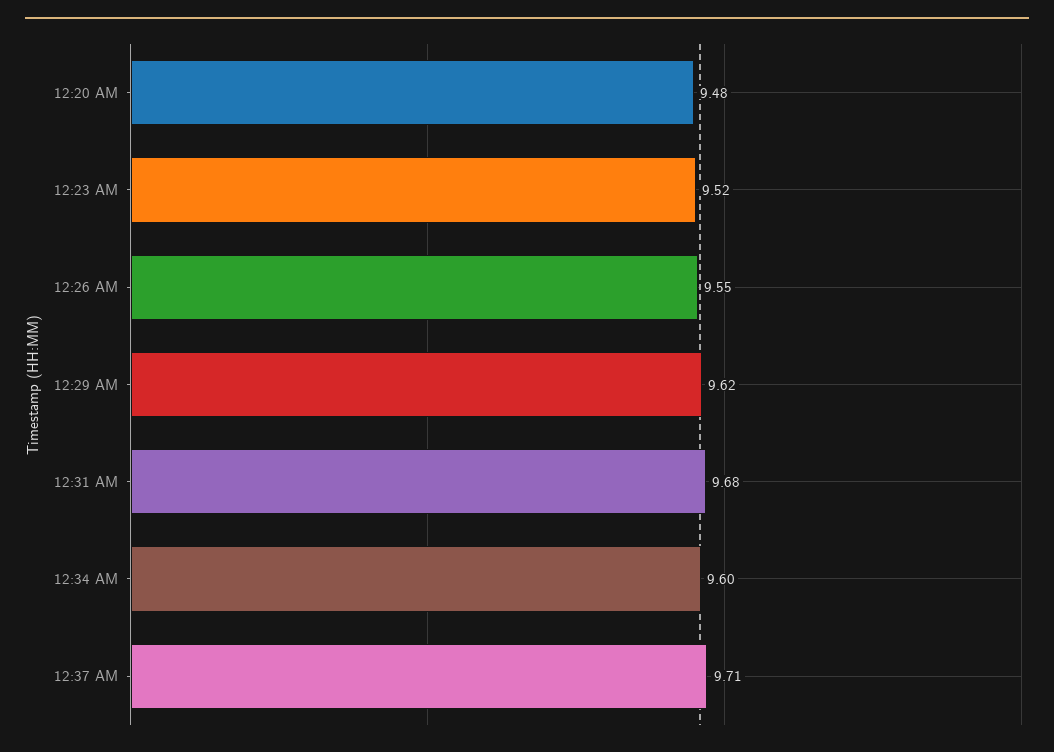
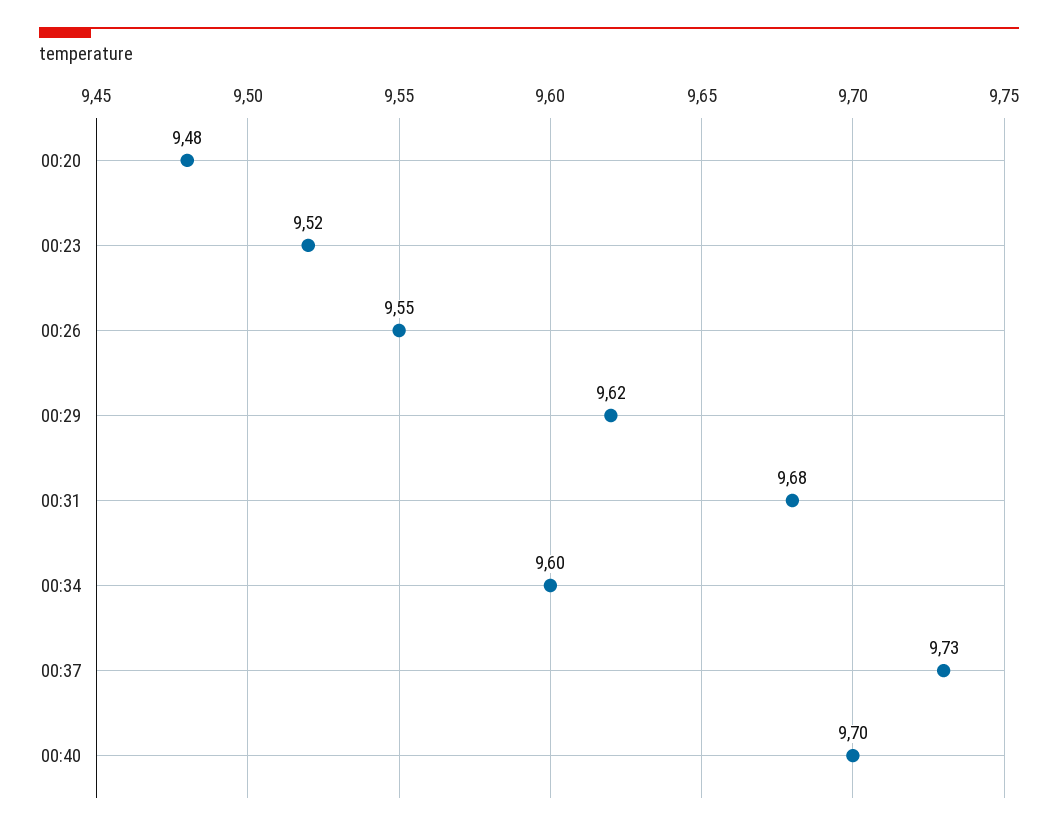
12:37 AM: 9.71 -> 9.73
00:40: none -> 9.7

